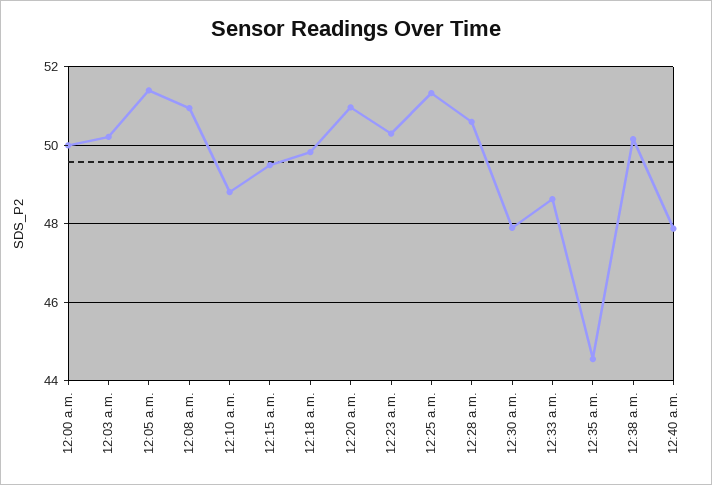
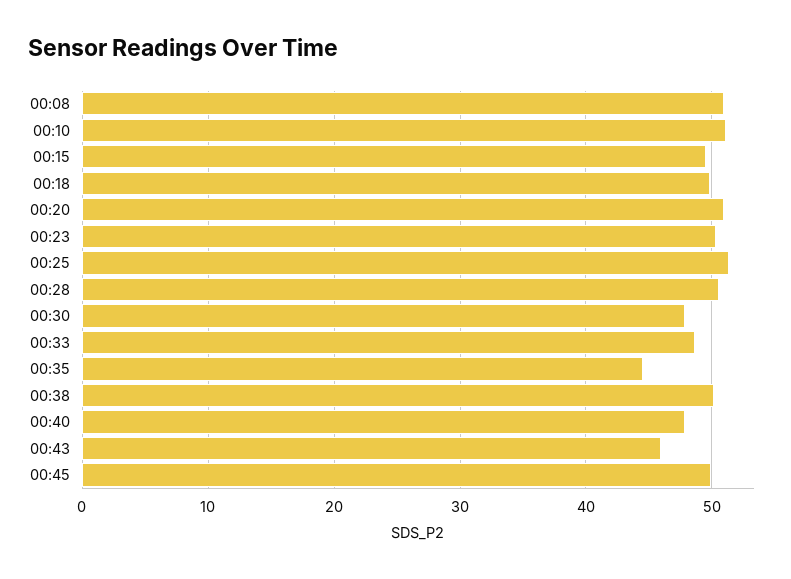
12:00 a.m.: 50 -> none
12:03 a.m.: 50.2 -> none
12:05 a.m.: 51.4 -> none
12:10 a.m.: 48.8 -> 51
00:43: none -> 46
00:45: none -> 50

